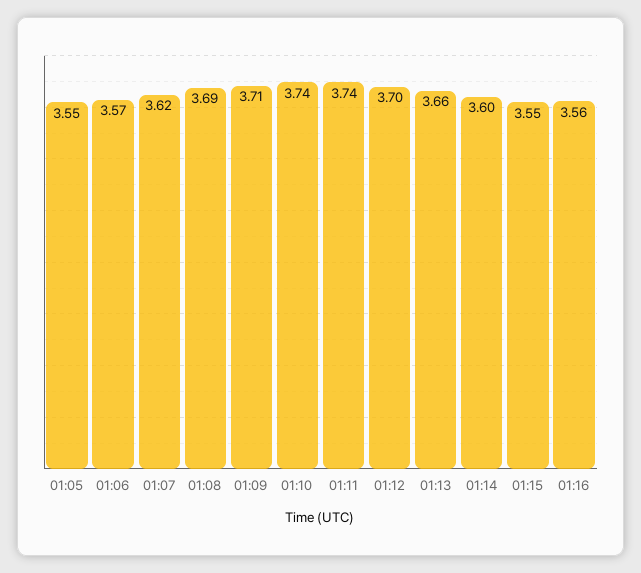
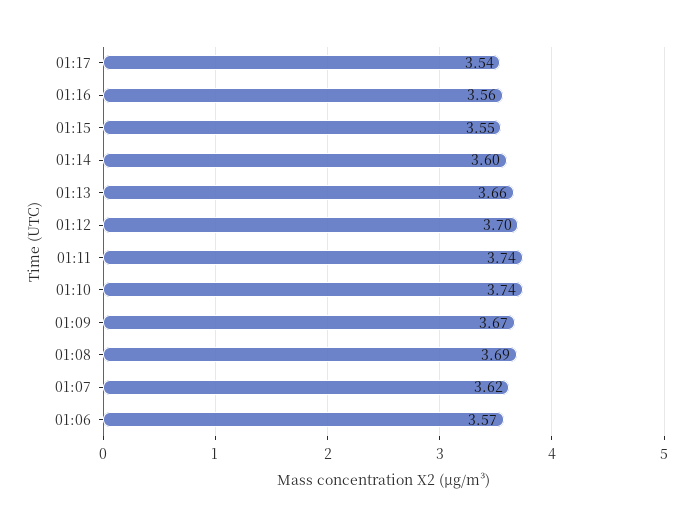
01:05: 3.55 -> none
01:09: 3.71 -> 3.67
01:17: none -> 3.54

